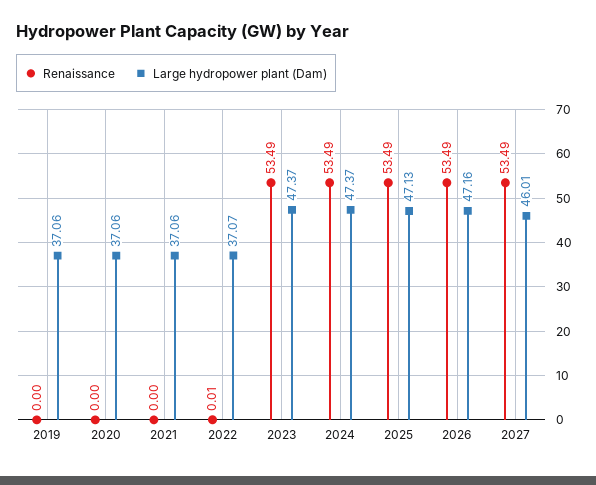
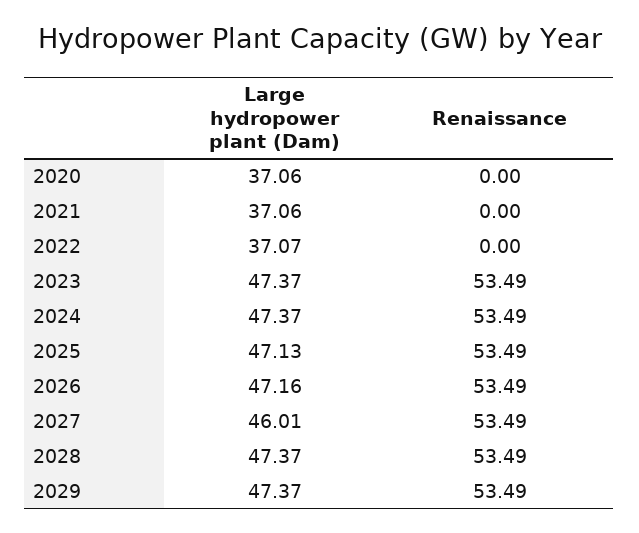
Renaissance, 2019: 0 -> none
Large hydropower plant (Dam), 2019: 37.06 -> none
Renaissance, 2022: 0.01 -> 0
Large hydropower plant (Dam), 2028: none -> 47.37
Renaissance, 2028: none -> 53.49
Large hydropower plant (Dam), 2029: none -> 47.37
Renaissance, 2029: none -> 53.49

